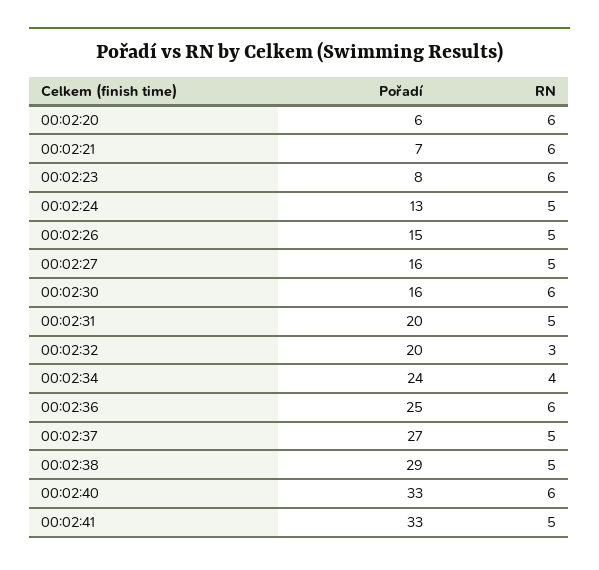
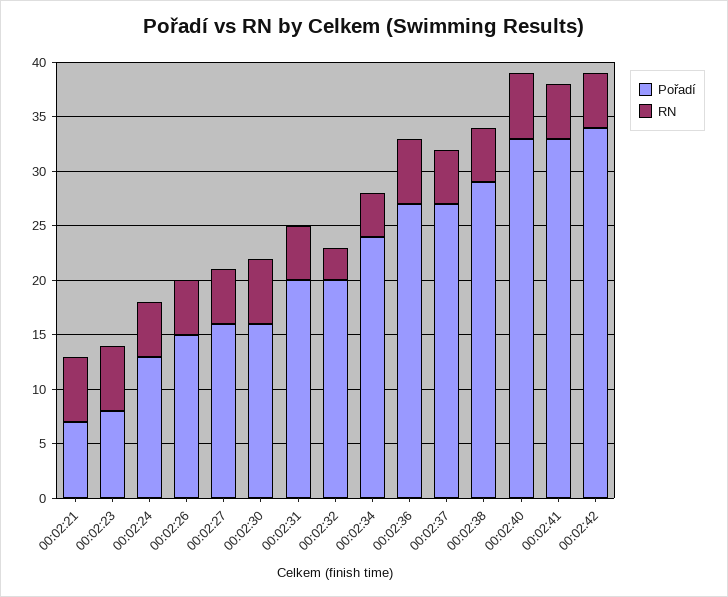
Pořadí, 00:02:20: 6 -> none
RN, 00:02:20: 6 -> none
Pořadí, 00:02:36: 25 -> 27
Pořadí, 00:02:42: none -> 34
RN, 00:02:42: none -> 5

